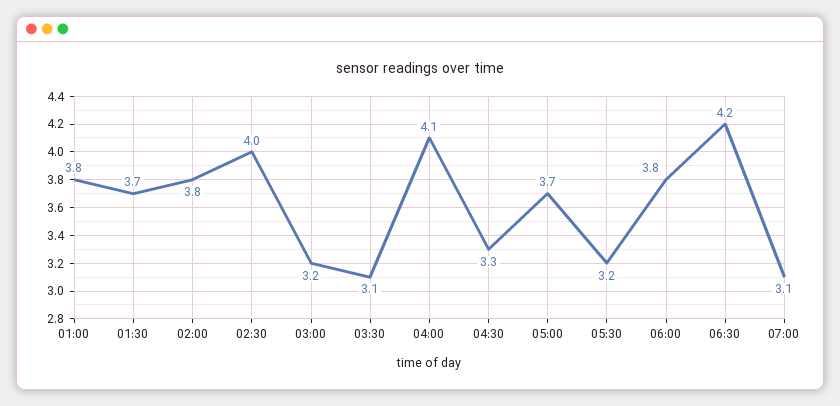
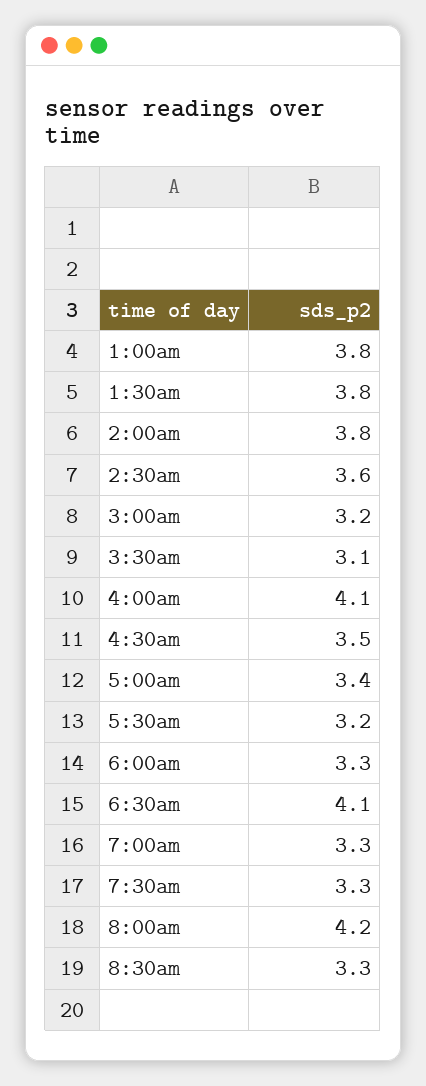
01:30: 3.7 -> 3.8
02:30: 4 -> 3.6
04:30: 3.3 -> 3.5
05:00: 3.7 -> 3.4
06:00: 3.8 -> 3.3
06:30: 4.2 -> 4.1
07:00: 3.1 -> 3.3
7:30am: none -> 3.3
8:00am: none -> 4.2
8:30am: none -> 3.3

